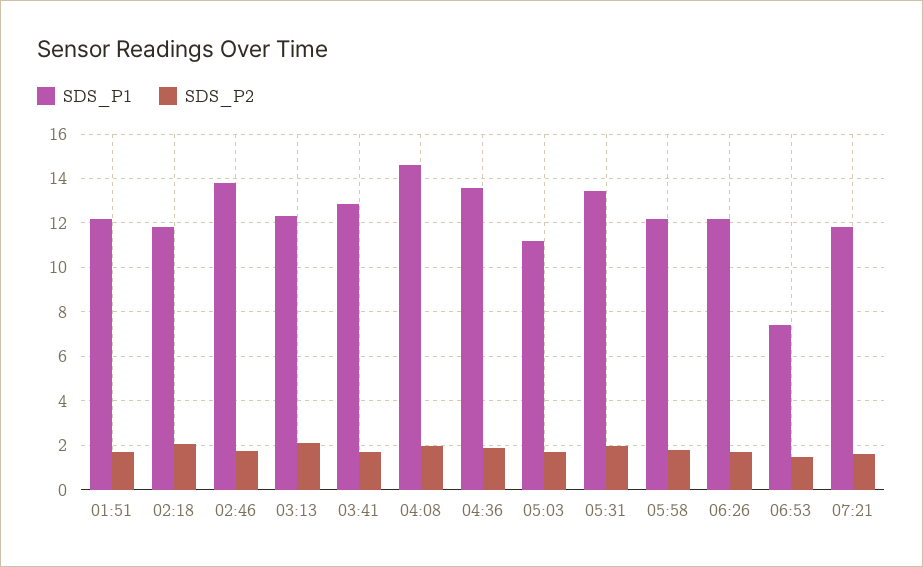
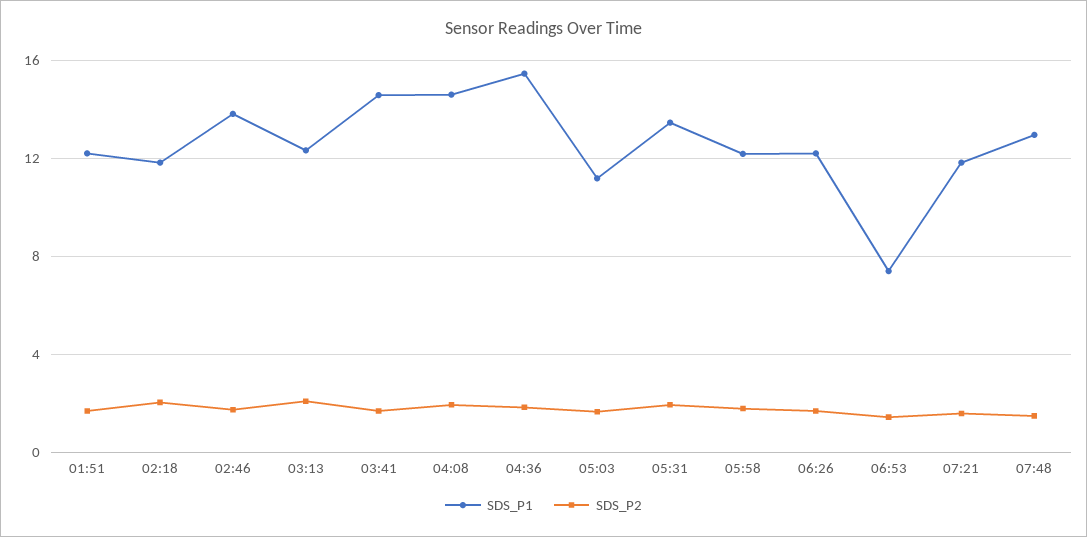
SDS_P1, 03:41: 13 -> 14.5
SDS_P1, 04:36: 13.5 -> 15.5
SDS_P1, 07:48: none -> 13
SDS_P2, 07:48: none -> 1.5

